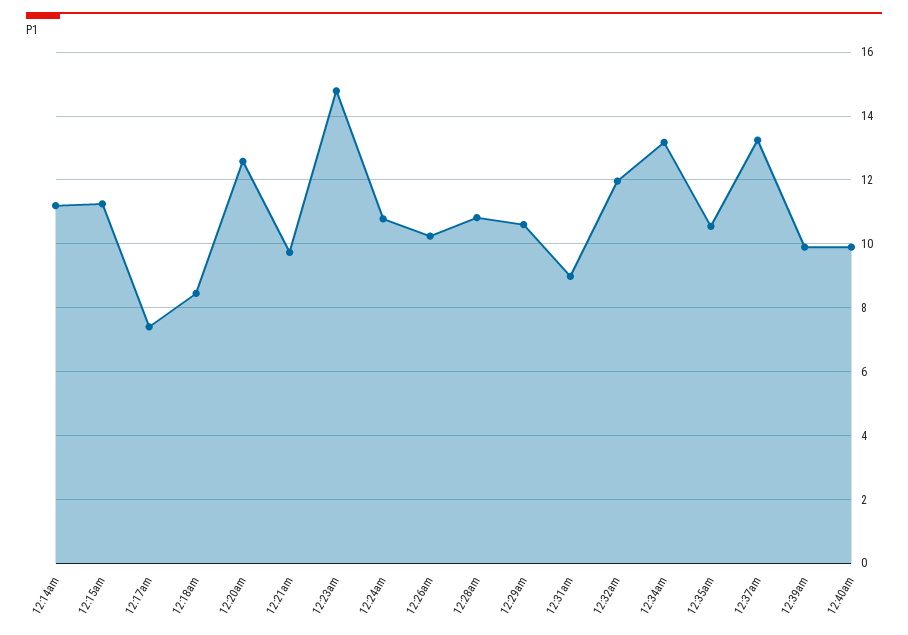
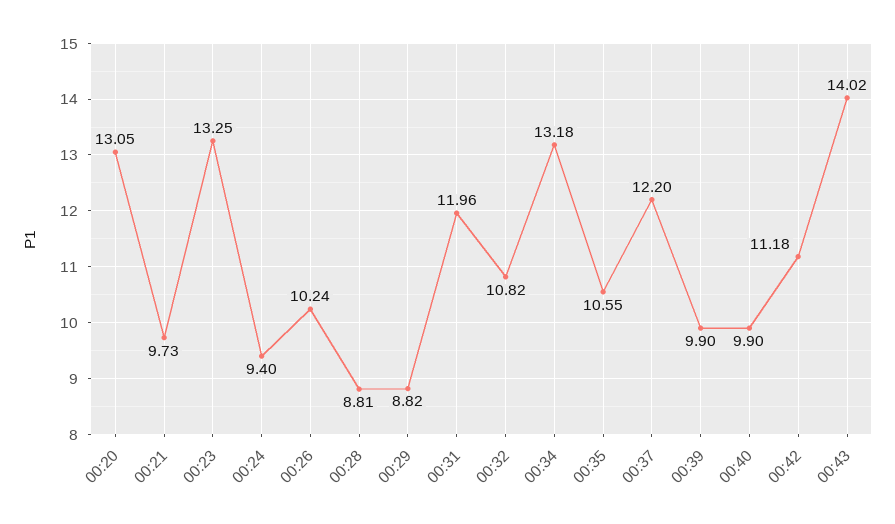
12:14am: 11.2 -> none
12:15am: 11.2 -> none
12:17am: 7.4 -> none
12:18am: 8.4 -> none
12:20am: 12.6 -> 13.05
12:23am: 14.8 -> 13.25
12:24am: 10.8 -> 9.4
12:28am: 10.8 -> 8.81
12:29am: 10.6 -> 8.82
12:31am: 9 -> 11.96
12:32am: 12 -> 10.82
12:37am: 13.2 -> 12.2
00:42: none -> 11.18
00:43: none -> 14.02

